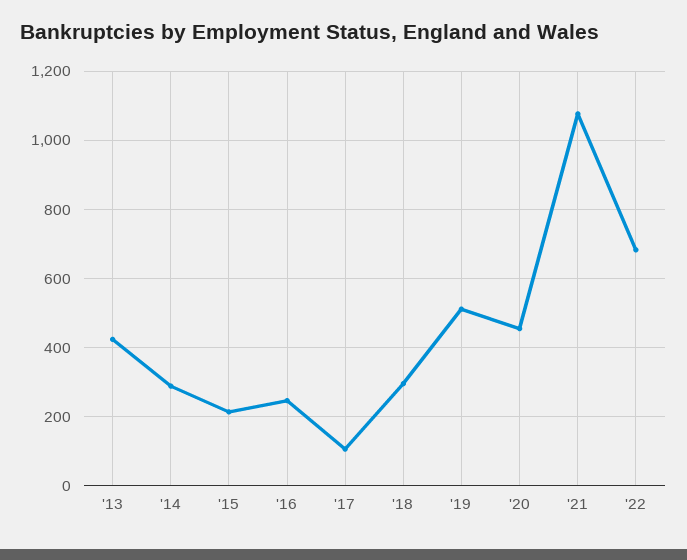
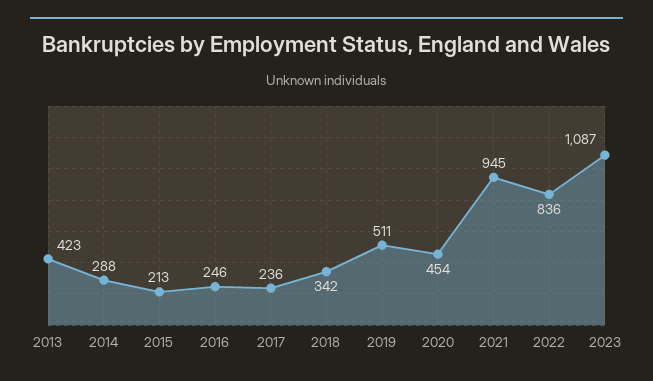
'17: 100 -> 236
'18: 300 -> 342
'21: 1080 -> 945
'22: 680 -> 836
2023: none -> 1087

